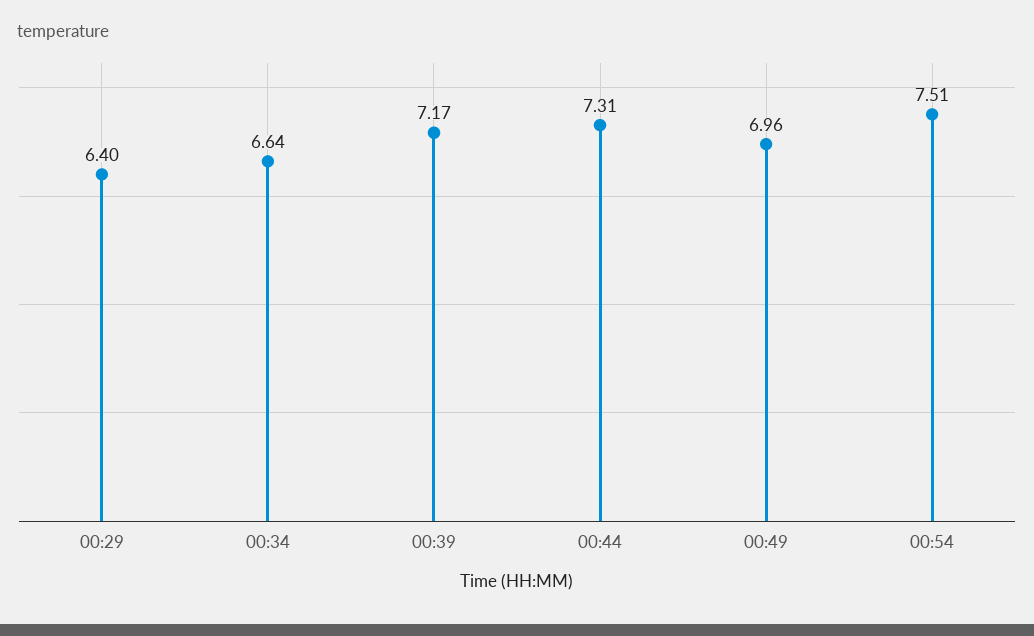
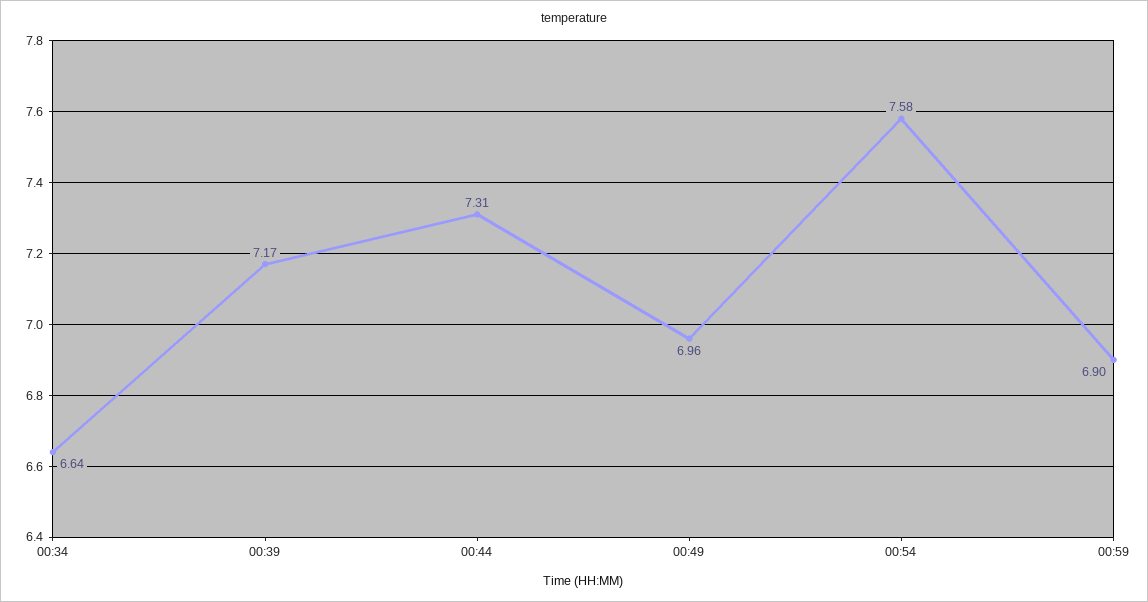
00:29: 6.4 -> none
00:54: 7.51 -> 7.58
00:59: none -> 6.9

